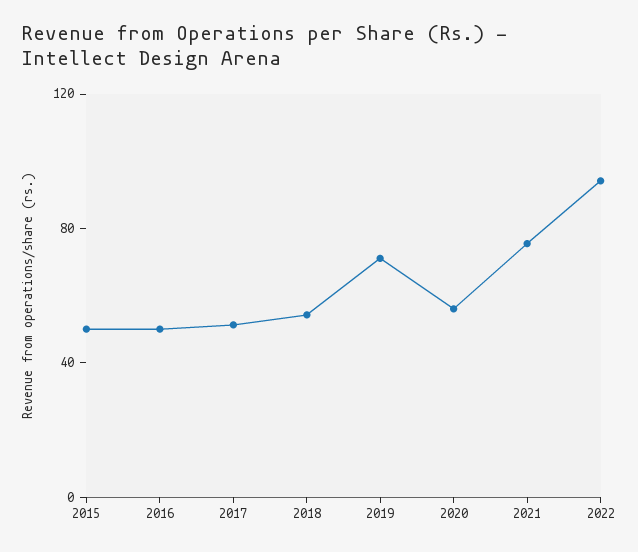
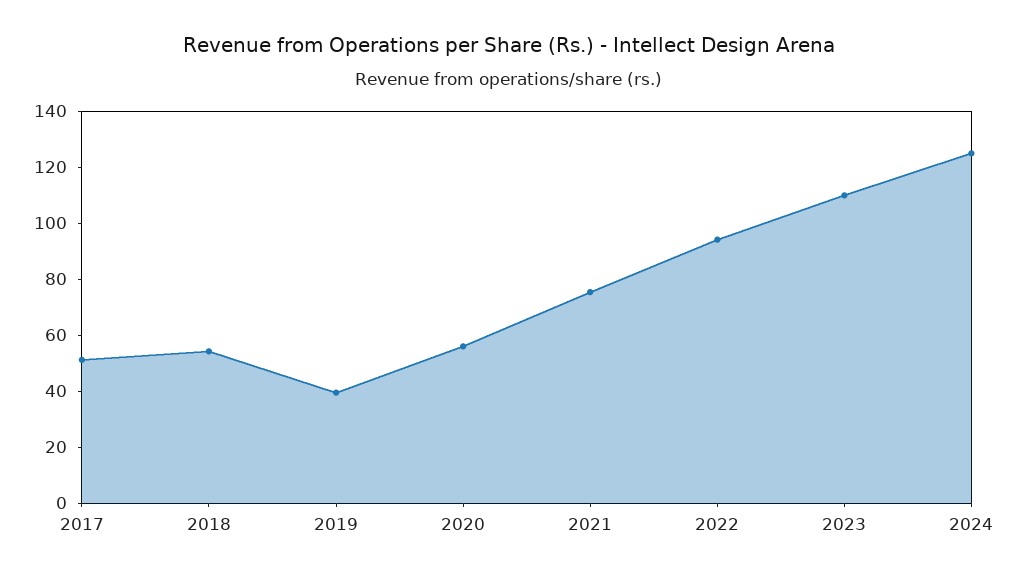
2015: 50 -> none
2016: 50 -> none
2019: 70 -> 40
2023: none -> 110
2024: none -> 125

